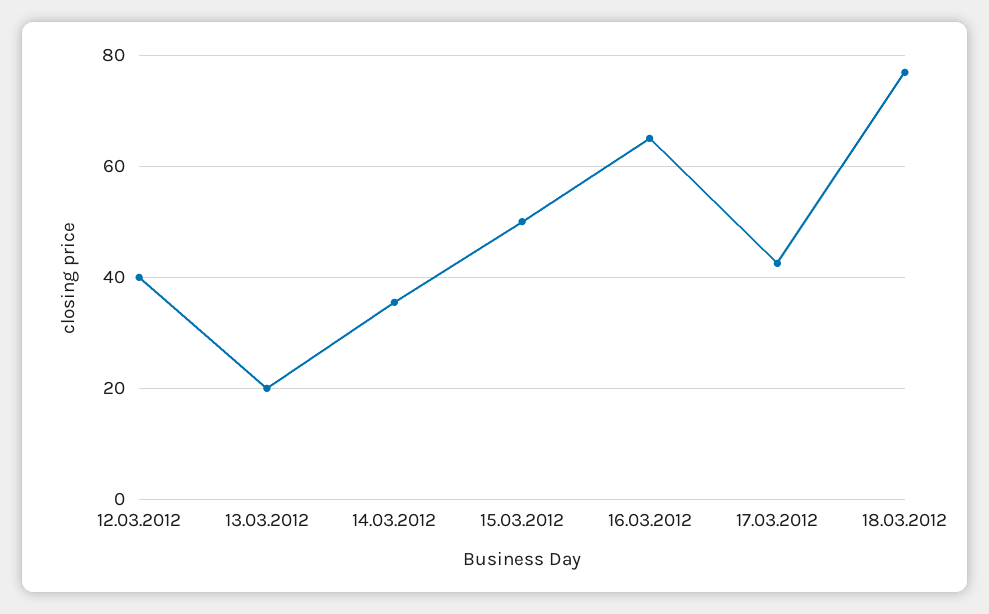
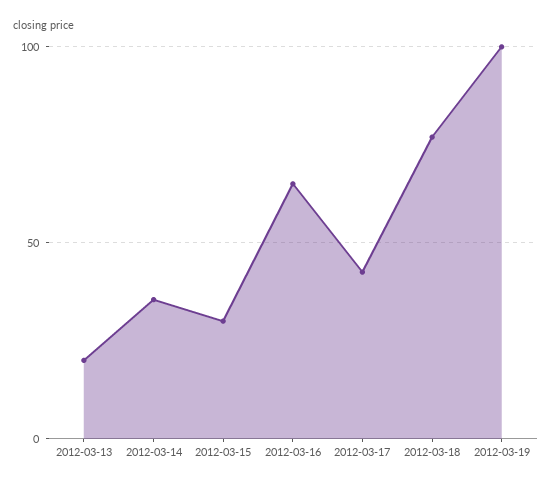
12.03.2012: 40 -> none
15.03.2012: 50 -> 30
2012-03-19: none -> 100

